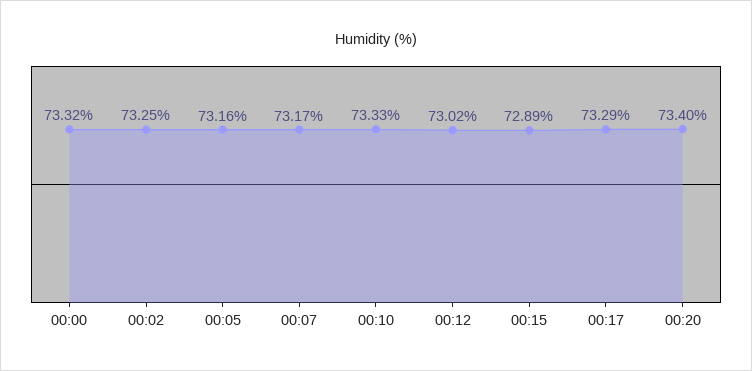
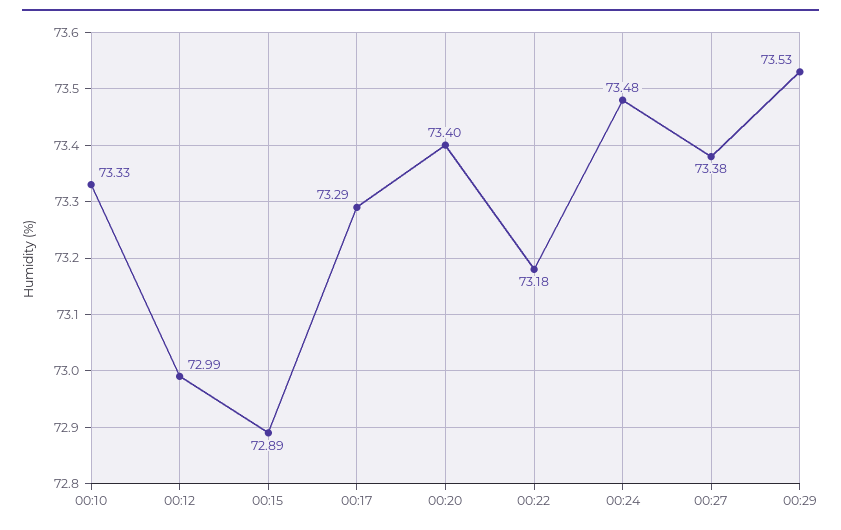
00:00: 73.32 -> none
00:02: 73.25 -> none
00:05: 73.16 -> none
00:07: 73.17 -> none
00:12: 73.02 -> 72.99
00:22: none -> 73.18
00:24: none -> 73.48
00:27: none -> 73.38
00:29: none -> 73.53

